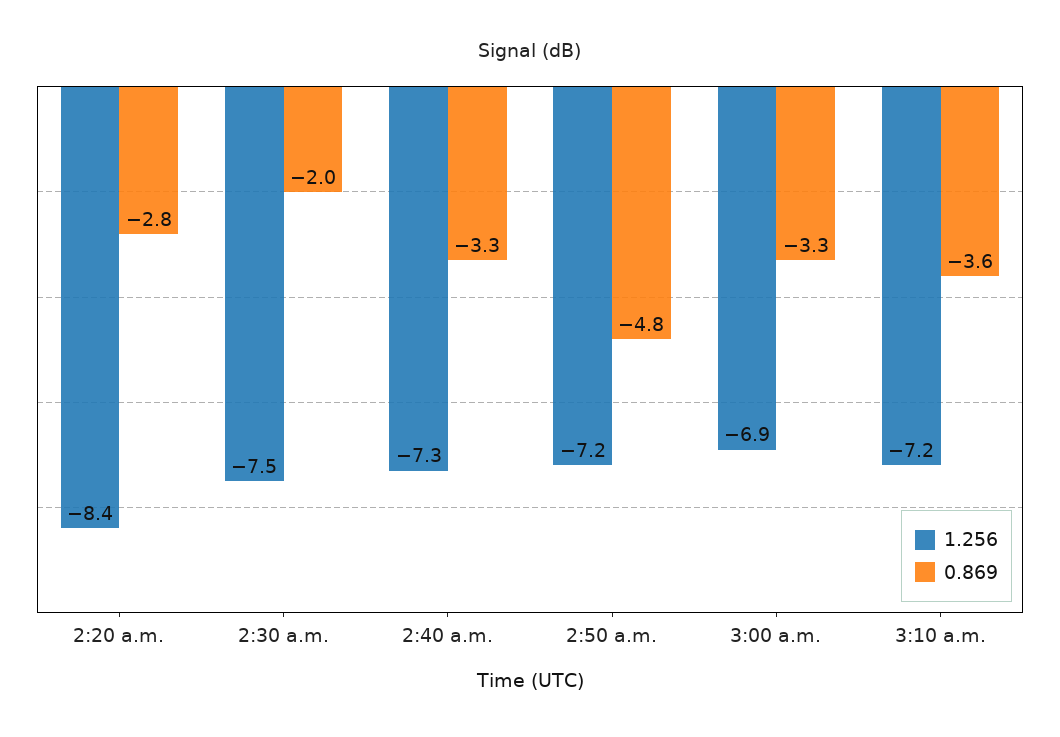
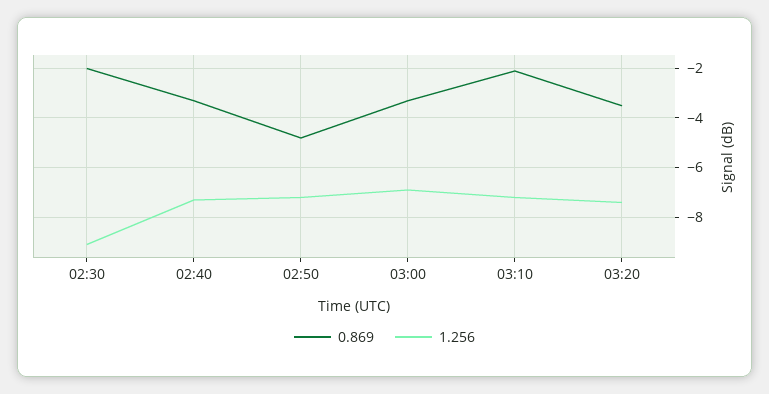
1.256, 2:20 a.m.: -8.4 -> none
0.869, 2:20 a.m.: -2.8 -> none
1.256, 2:30 a.m.: -7.5 -> -9
0.869, 3:10 a.m.: -3.6 -> -2
0.869, 03:20: none -> -3.5
1.256, 03:20: none -> -7.5

